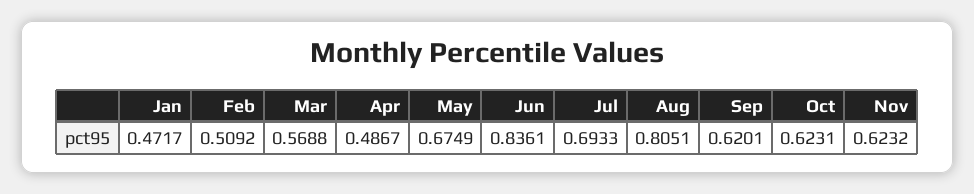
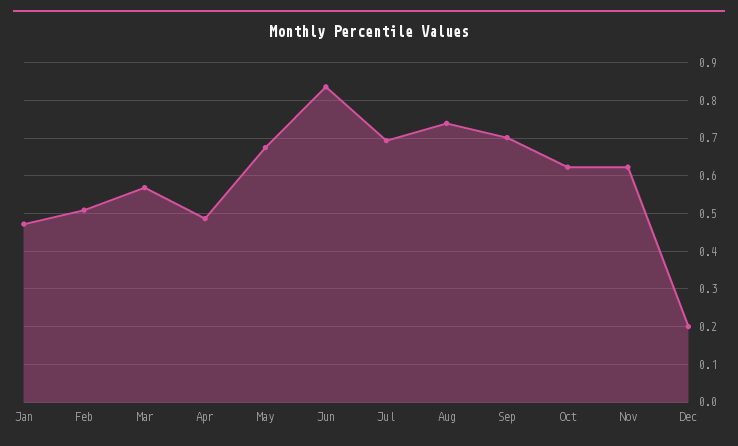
Aug: 0.8051 -> 0.74
Sep: 0.6201 -> 0.7
Dec: none -> 0.2

